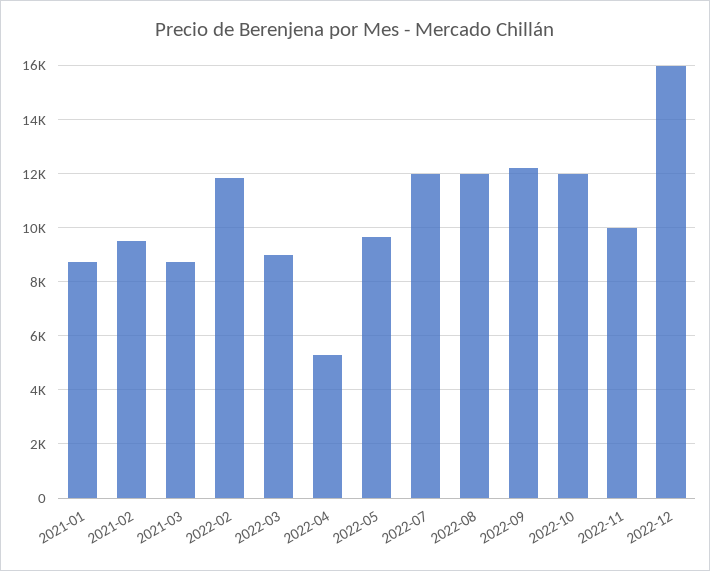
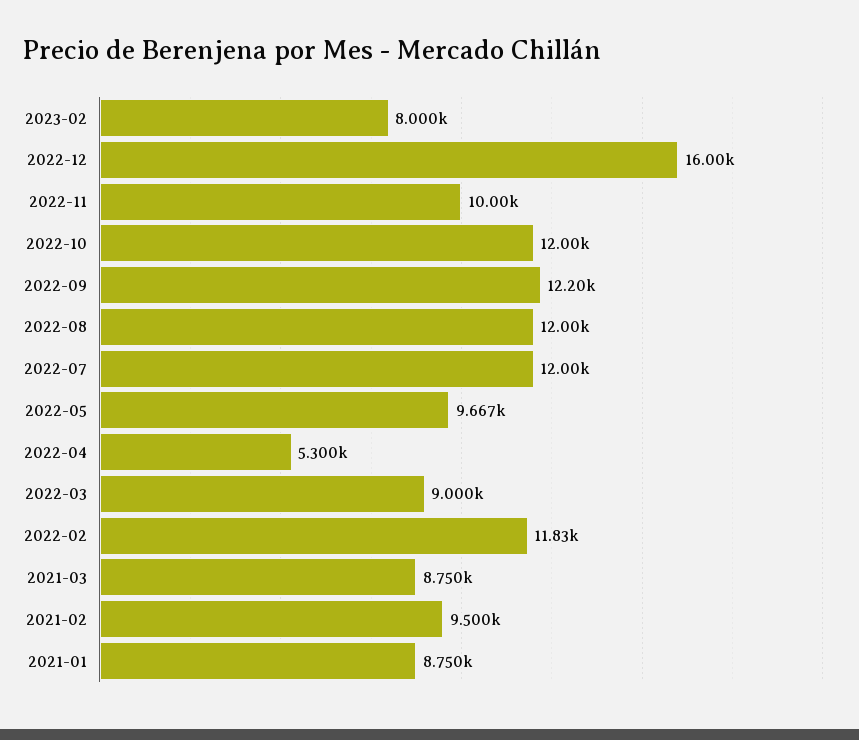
2023-02: none -> 8000

